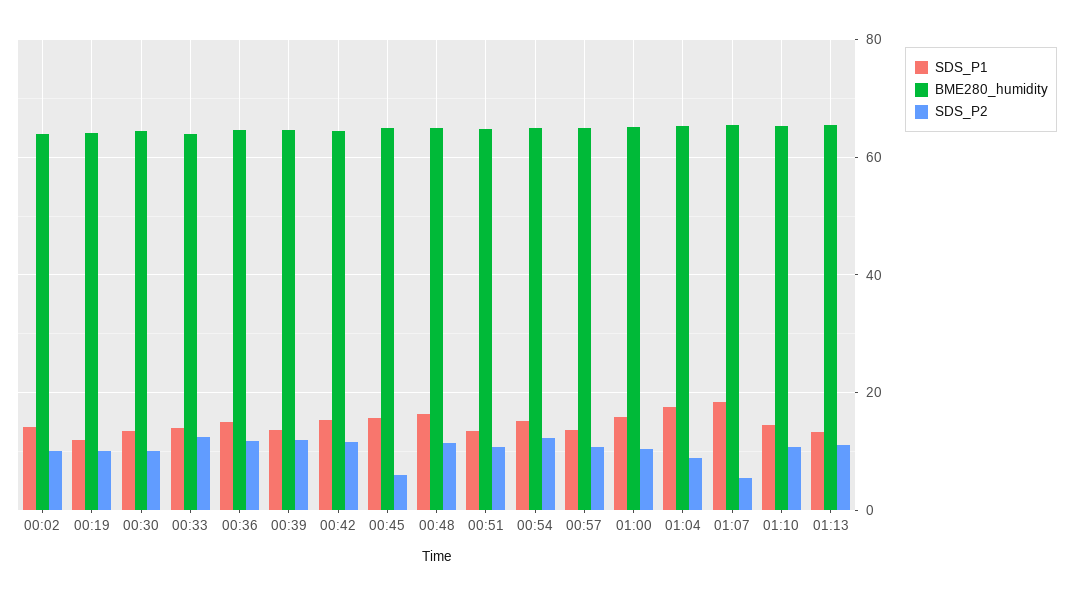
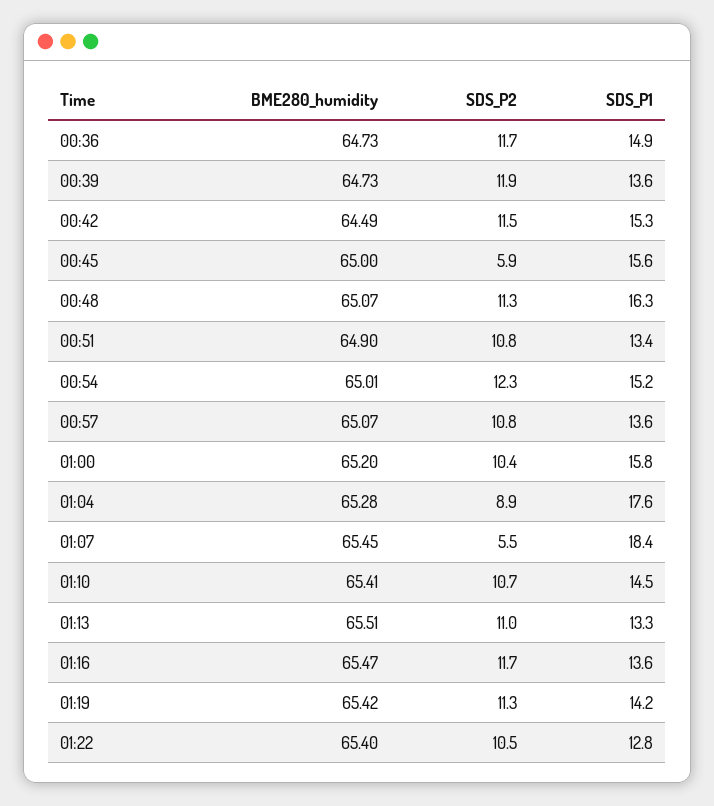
SDS_P1, 00:02: 14 -> none
BME280_humidity, 00:02: 64 -> none
SDS_P2, 00:02: 10 -> none
SDS_P1, 00:19: 12 -> none
BME280_humidity, 00:19: 64 -> none
SDS_P2, 00:19: 10 -> none
SDS_P1, 00:30: 14 -> none
BME280_humidity, 00:30: 64 -> none
SDS_P2, 00:30: 10 -> none
SDS_P1, 00:33: 14 -> none
BME280_humidity, 00:33: 64 -> none
SDS_P2, 00:33: 12 -> none
BME280_humidity, 01:16: none -> 65.47
SDS_P2, 01:16: none -> 11.7
SDS_P1, 01:16: none -> 13.6
BME280_humidity, 01:19: none -> 65.42
SDS_P2, 01:19: none -> 11.3
SDS_P1, 01:19: none -> 14.2
BME280_humidity, 01:22: none -> 65.4
SDS_P2, 01:22: none -> 10.5
SDS_P1, 01:22: none -> 12.8

